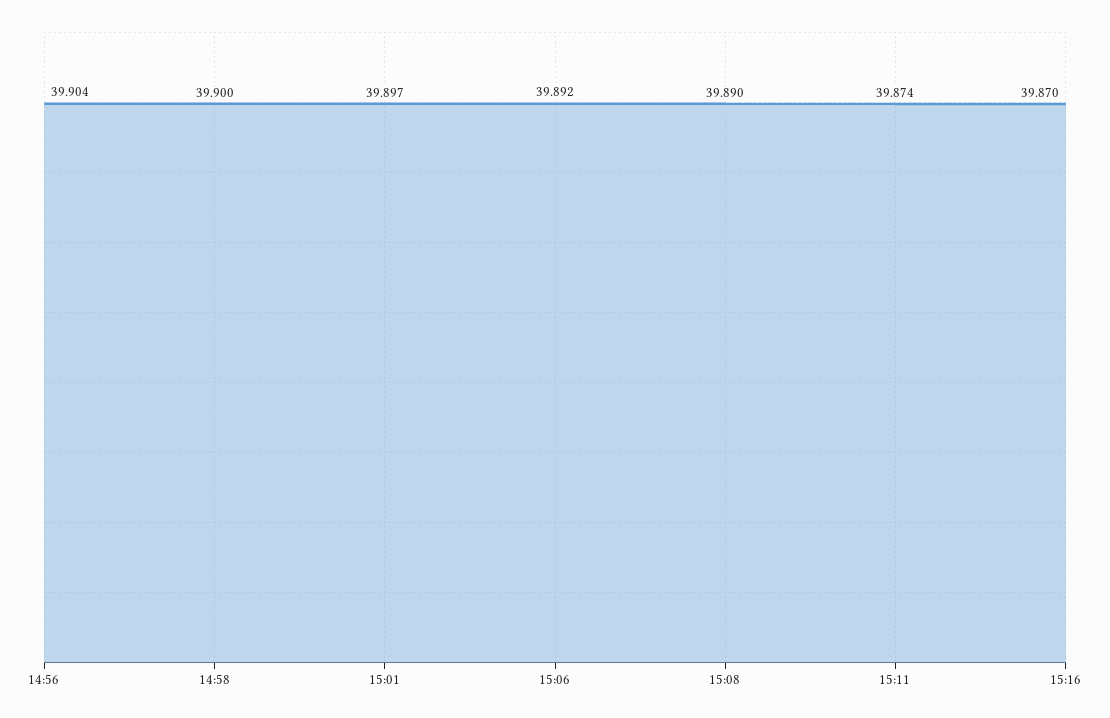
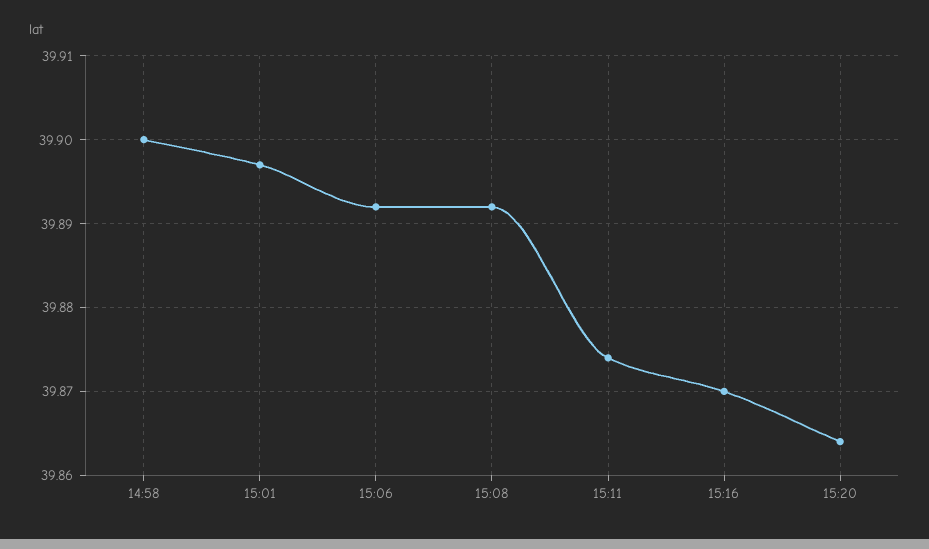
14:56: 39.904 -> none
15:08: 39.89 -> 39.892
15:20: none -> 39.864

